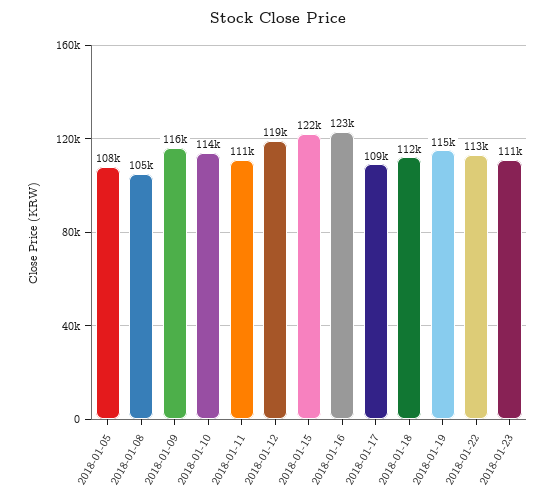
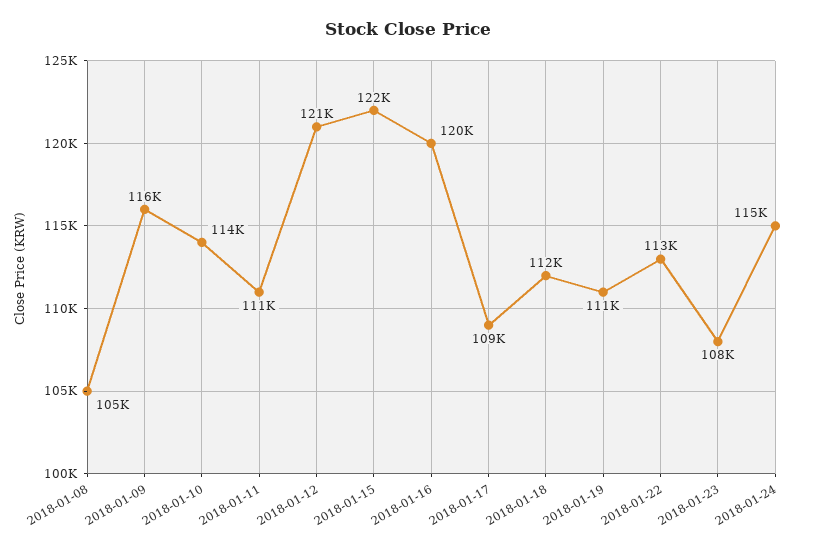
2018-01-05: 108000 -> none
2018-01-12: 119000 -> 121000
2018-01-16: 123000 -> 120000
2018-01-19: 115000 -> 111000
2018-01-23: 111000 -> 108000
2018-01-24: none -> 115000

